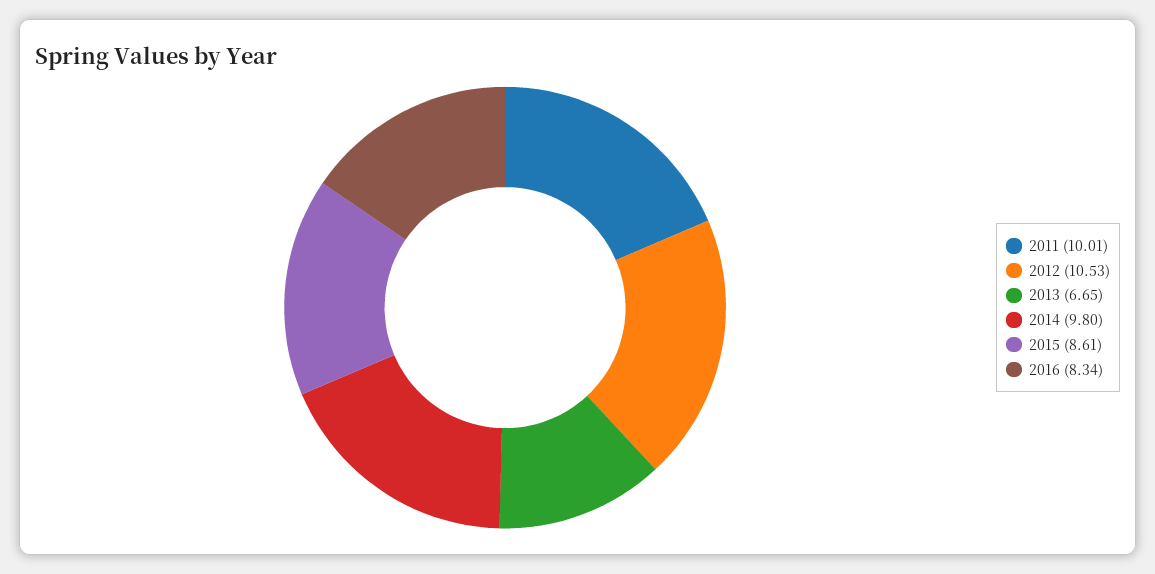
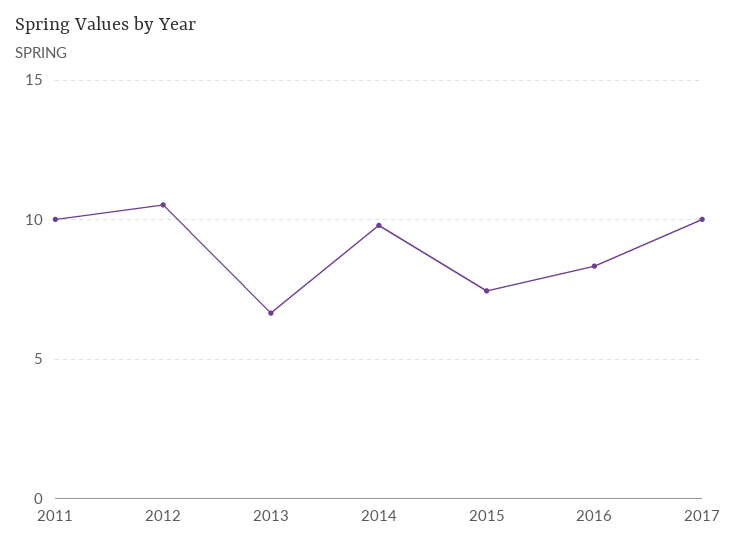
2015: 8.61 -> 7.5
2017: none -> 10

